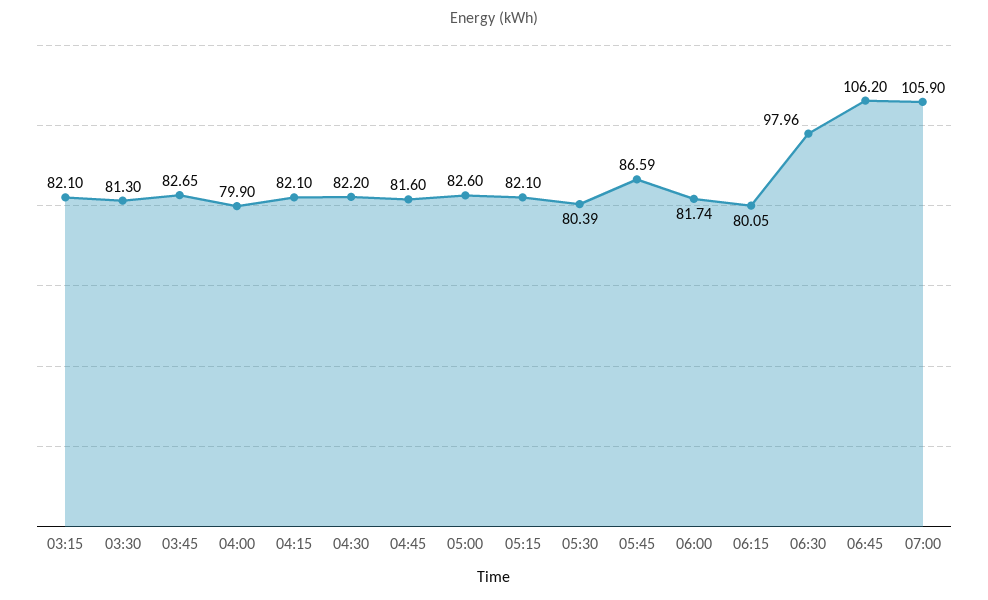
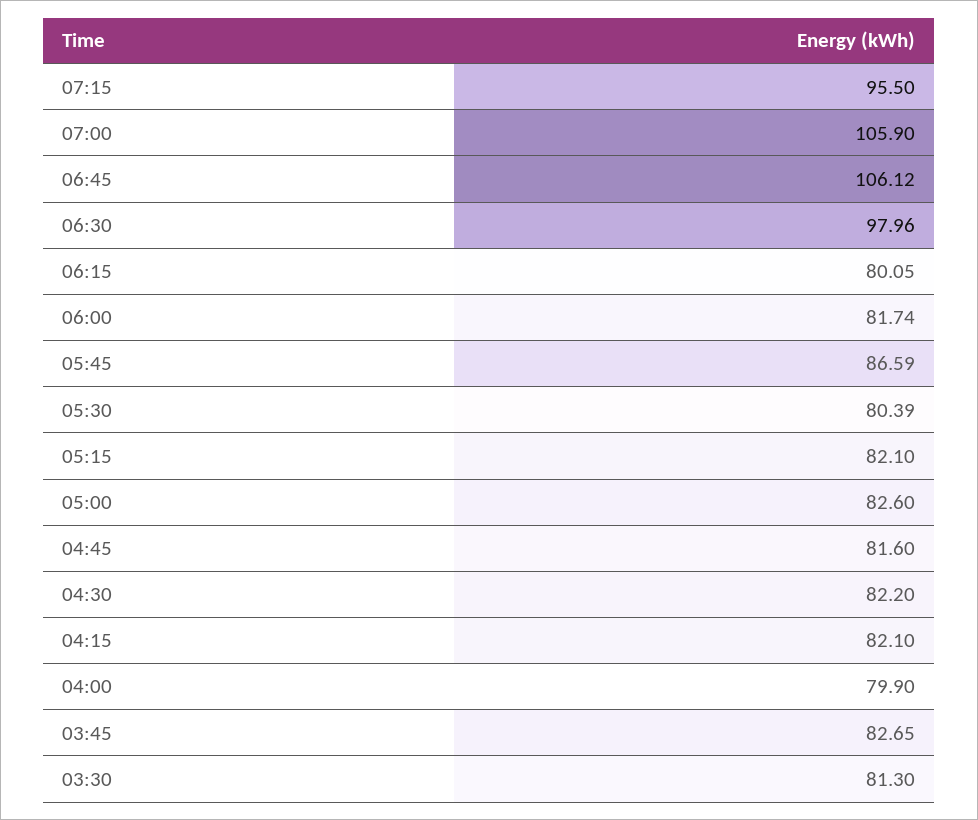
03:15: 82.1 -> none
06:45: 106.2 -> 106.12
07:15: none -> 95.5

